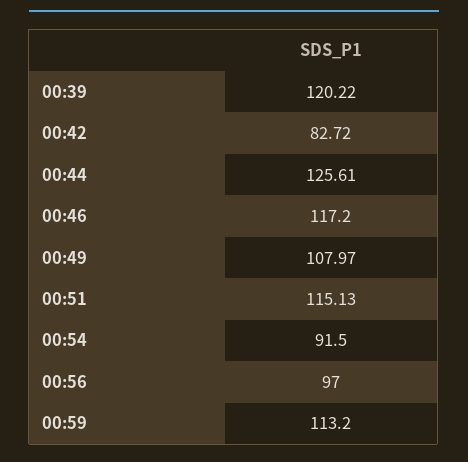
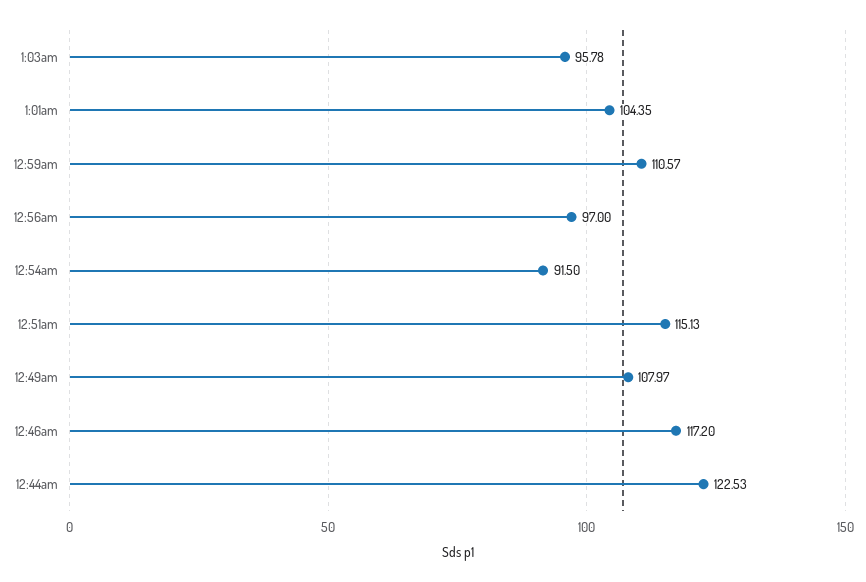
00:39: 120.22 -> none
00:42: 82.72 -> none
00:44: 125.61 -> 122.53
00:59: 113.2 -> 110.57
1:03am: none -> 95.78
1:01am: none -> 104.35

